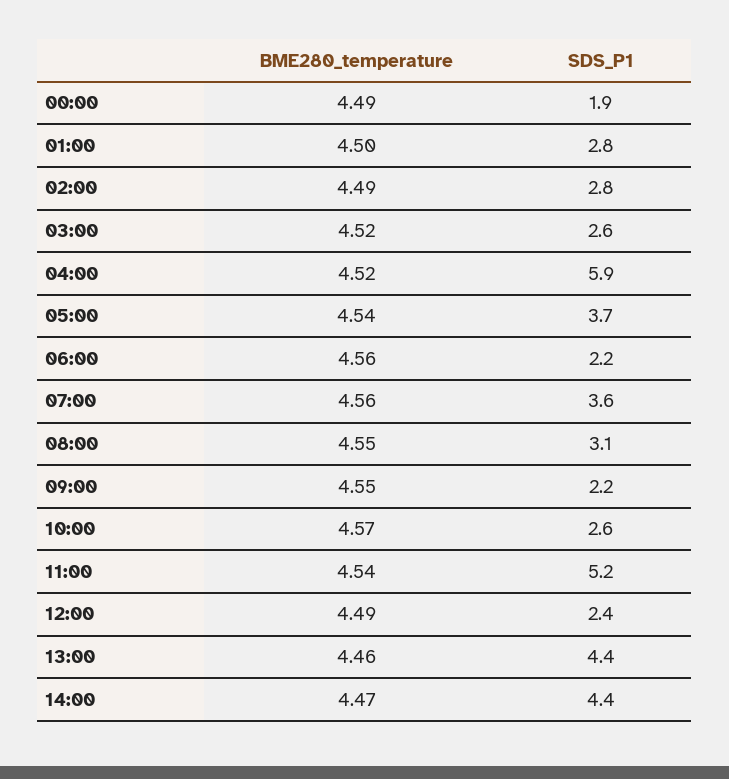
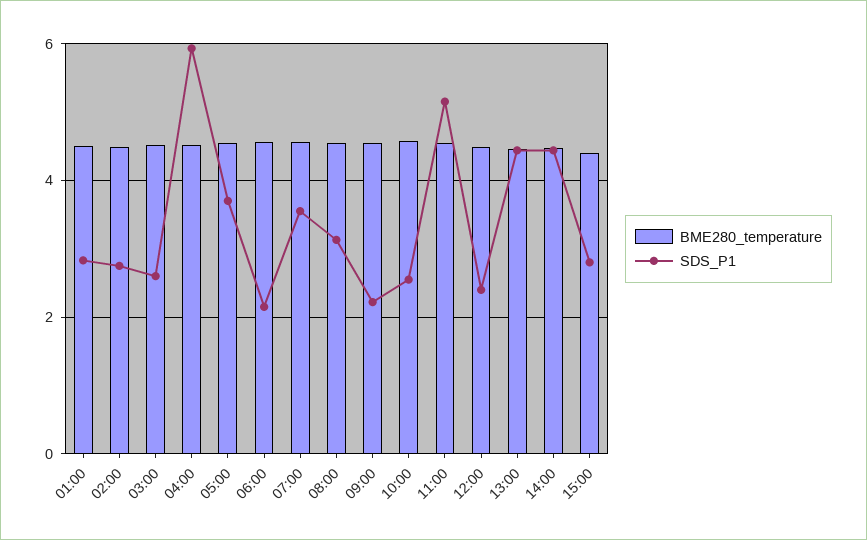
BME280_temperature, 00:00: 4.49 -> none
SDS_P1, 00:00: 1.9 -> none
BME280_temperature, 15:00: none -> 4.4
SDS_P1, 15:00: none -> 2.8

